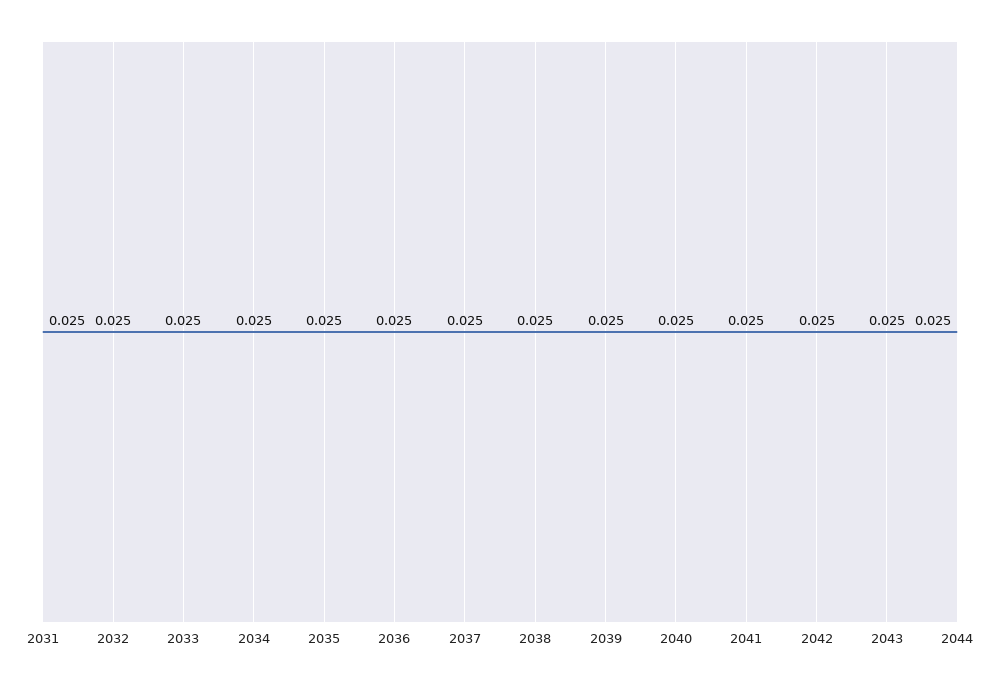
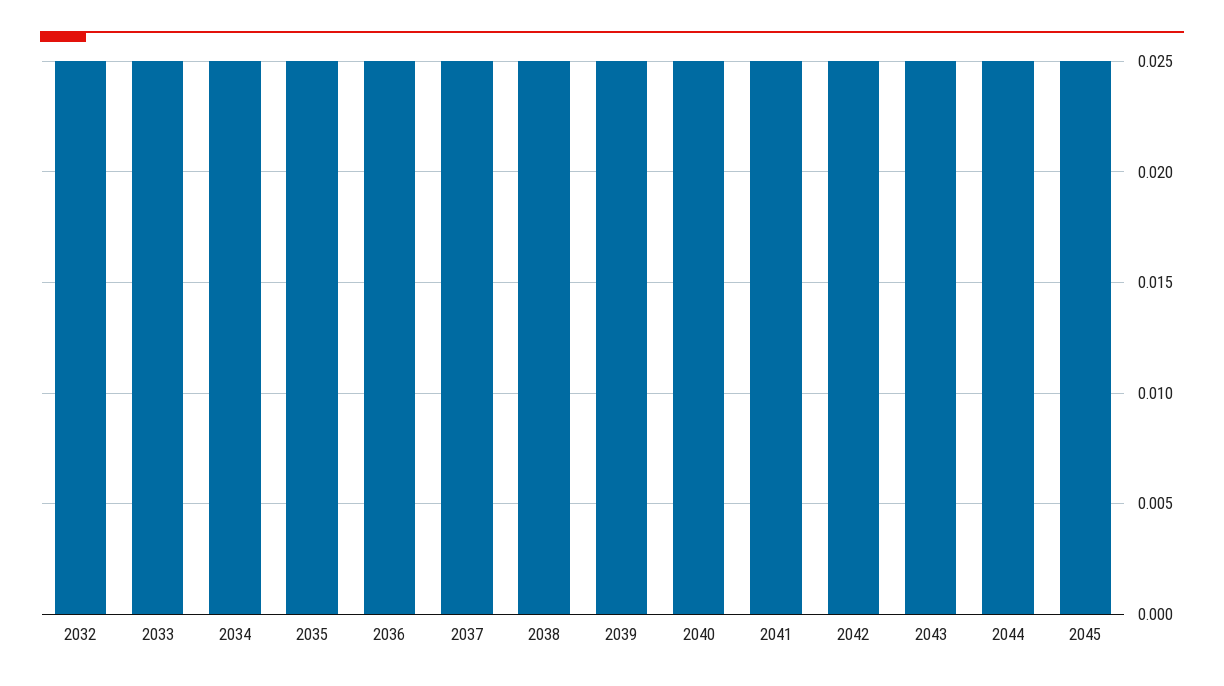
2031: 0.025 -> none
2045: none -> 0.025

